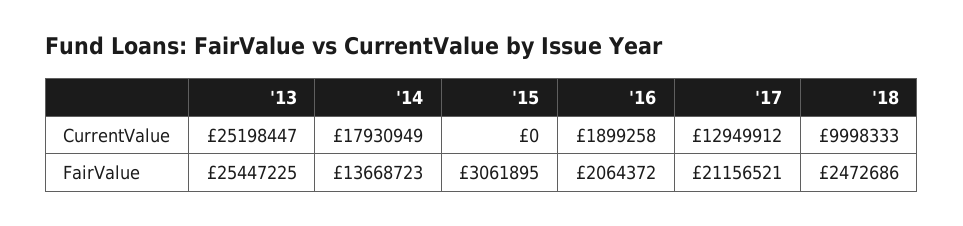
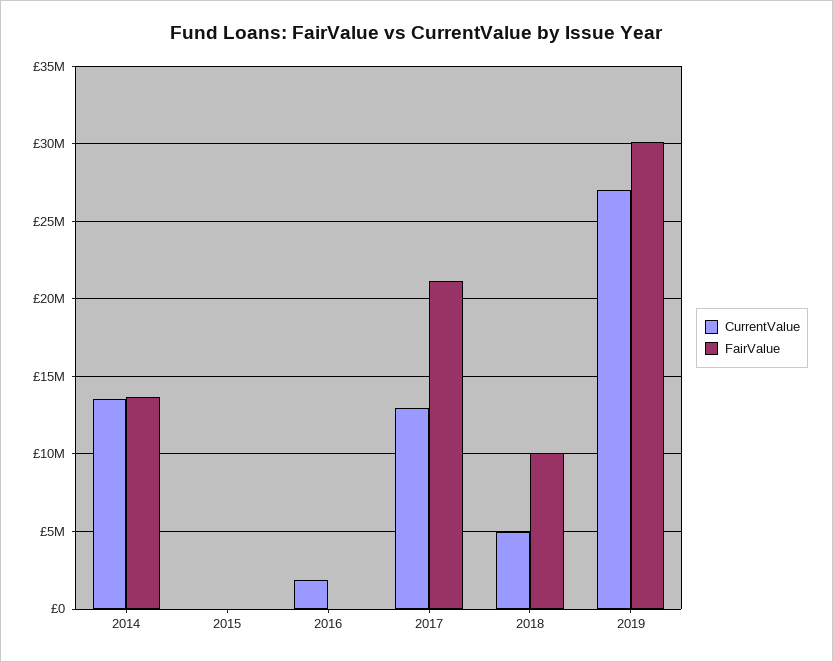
CurrentValue, '13: 25198447 -> none
CurrentValue, '14: 17930949 -> 13500000
CurrentValue, '18: 9998333 -> 5000000
FairValue, '13: 25447225 -> none
FairValue, '15: 3061895 -> 0
FairValue, '16: 2064372 -> 0
FairValue, '18: 2472686 -> 10000000
CurrentValue, 2019: none -> 27000000
FairValue, 2019: none -> 30000000

